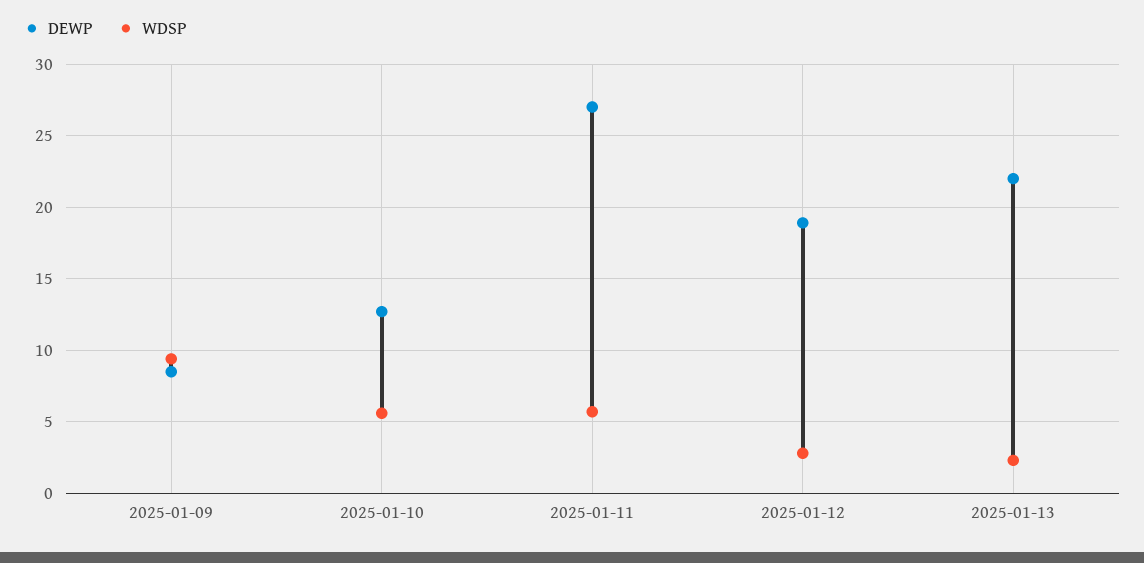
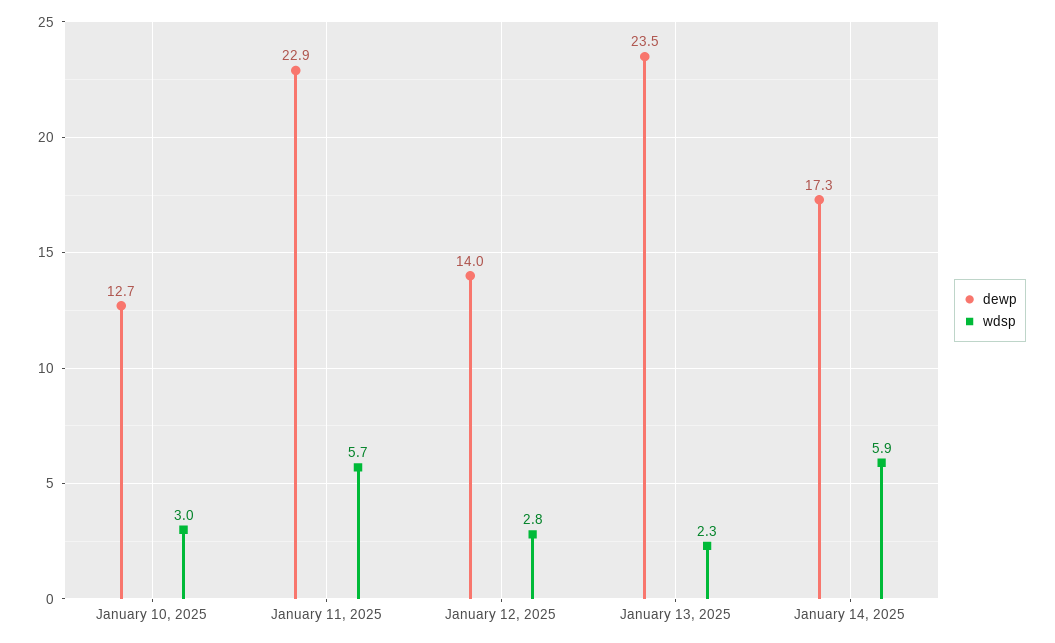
DEWP, 2025-01-09: 8.5 -> none
WDSP, 2025-01-09: 9.5 -> none
WDSP, 2025-01-10: 5.5 -> 3
DEWP, 2025-01-11: 27 -> 22.9
DEWP, 2025-01-12: 19 -> 14
DEWP, 2025-01-13: 22 -> 23.5
DEWP, January 14, 2025: none -> 17.3
WDSP, January 14, 2025: none -> 5.9

